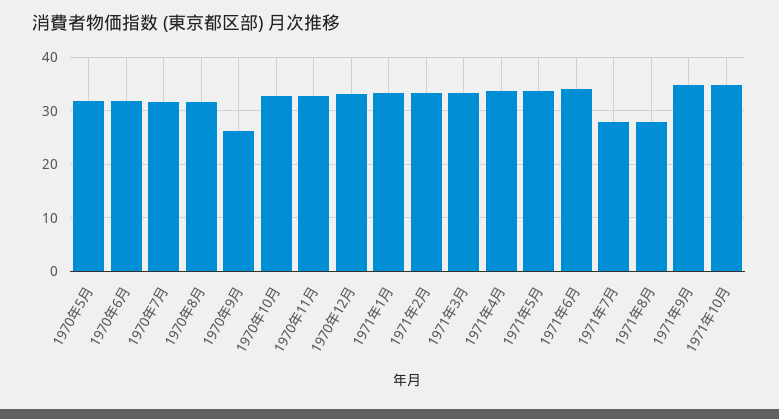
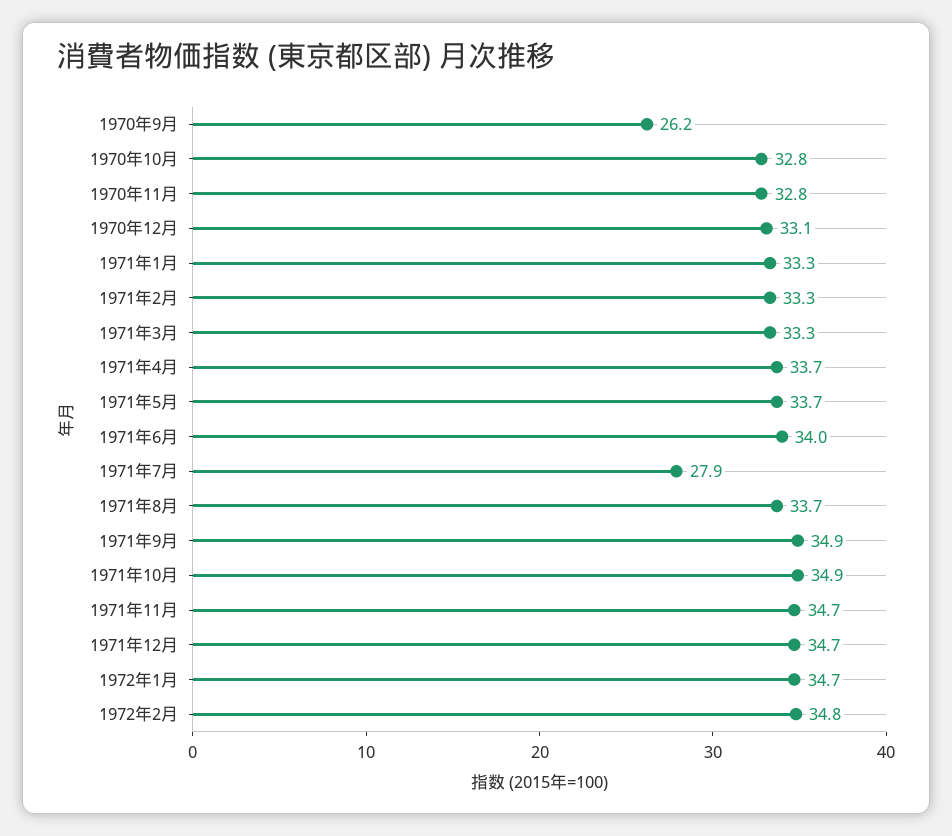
1970年5月: 32 -> none
1970年6月: 32 -> none
1970年7月: 32 -> none
1970年8月: 32 -> none
1971年8月: 28 -> 33.7
1971年11月: none -> 34.7
1971年12月: none -> 34.7
1972年1月: none -> 34.7
1972年2月: none -> 34.8

